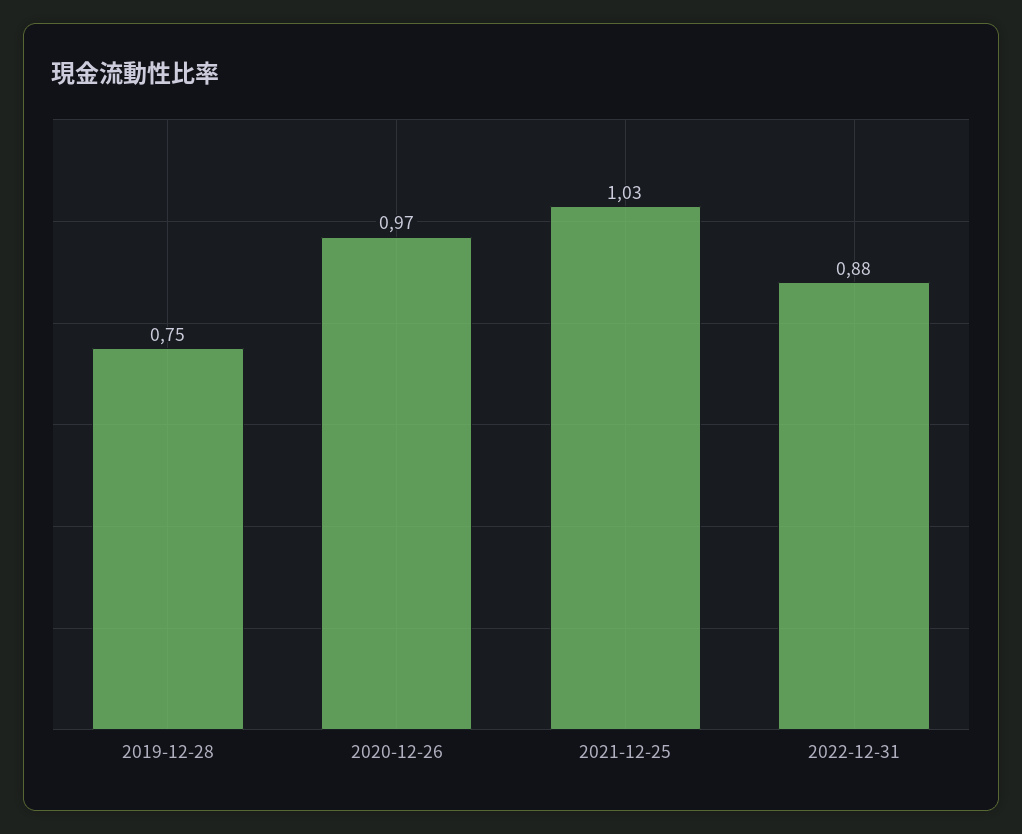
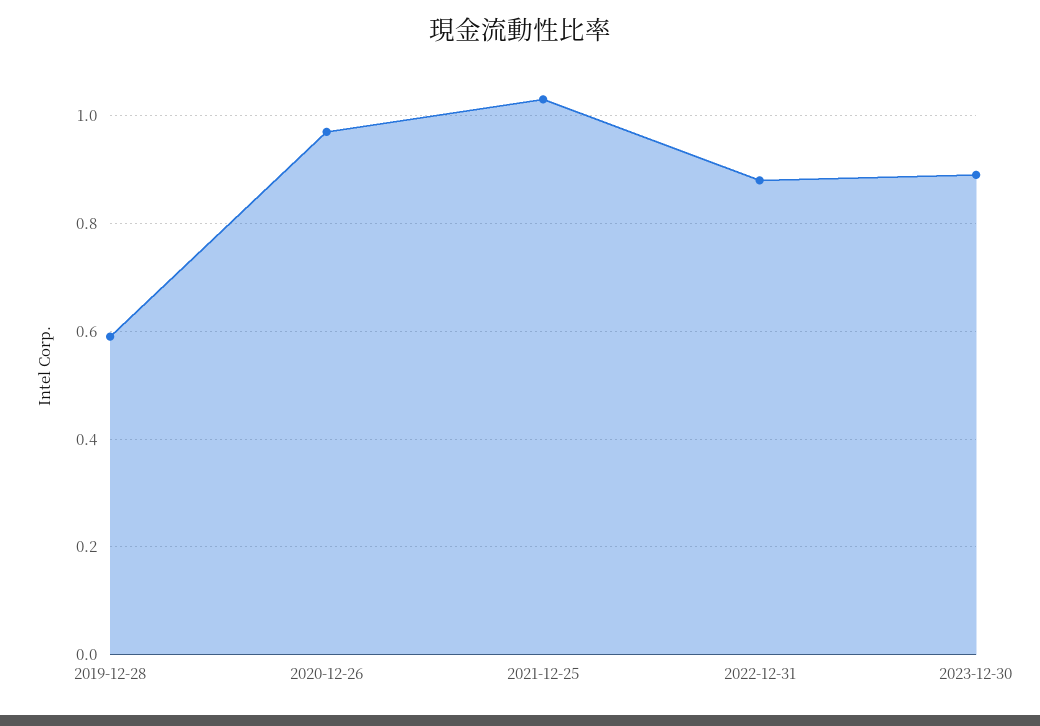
2019-12-28: 0.75 -> 0.6
2023-12-30: none -> 0.9

